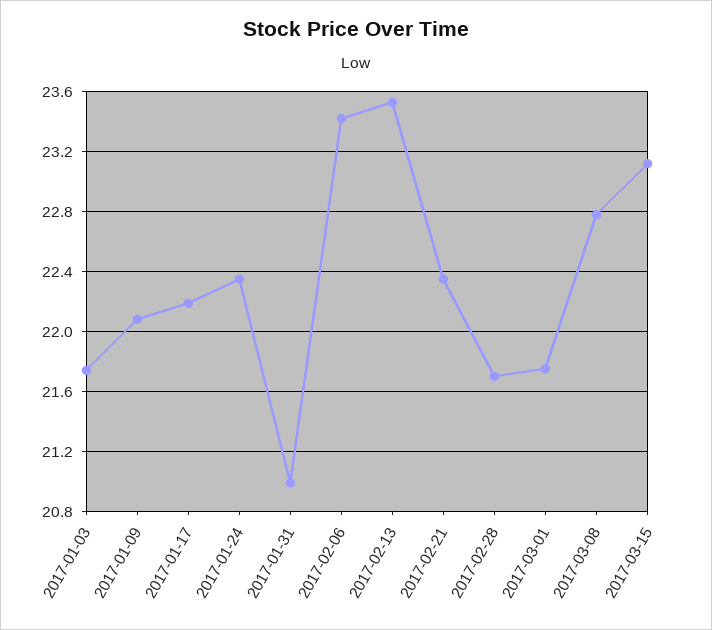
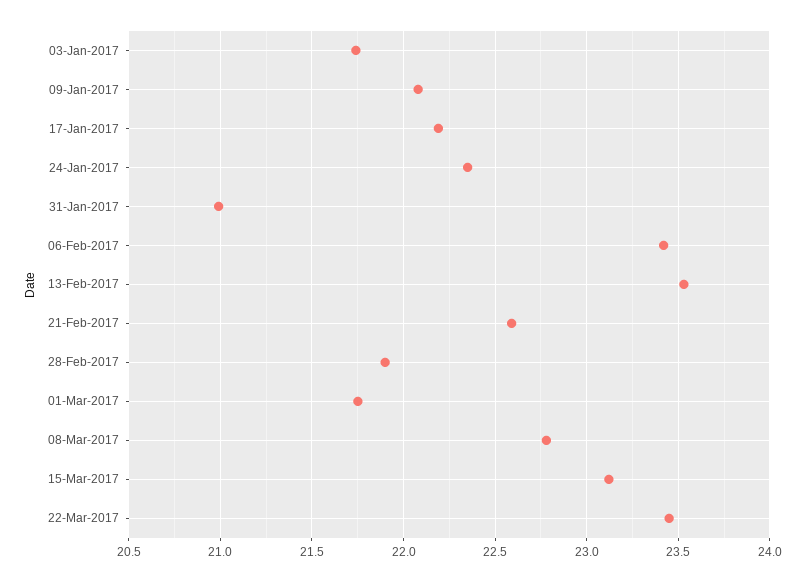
2017-02-21: 22.35 -> 22.6
2017-02-28: 21.7 -> 21.9
22-Mar-2017: none -> 23.45

